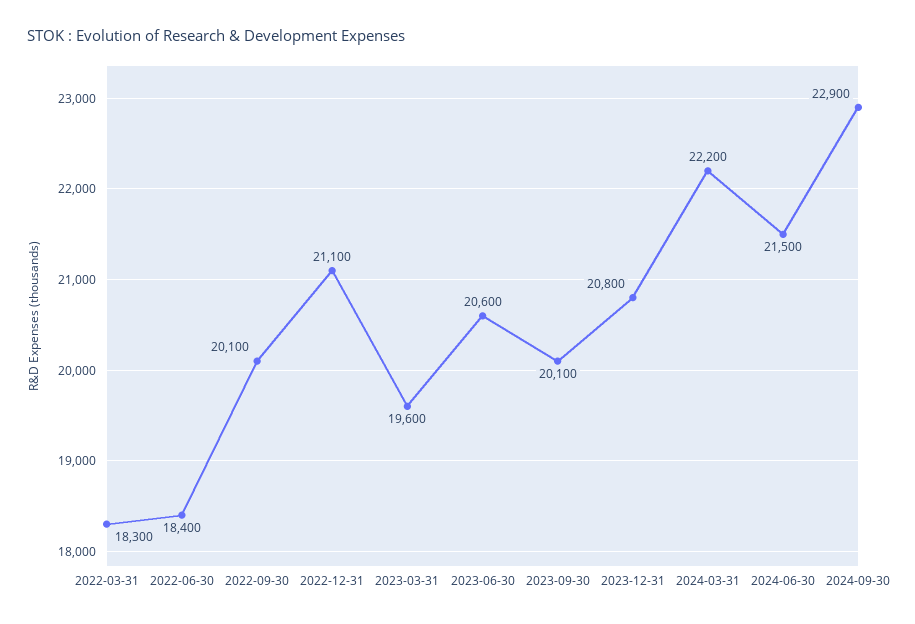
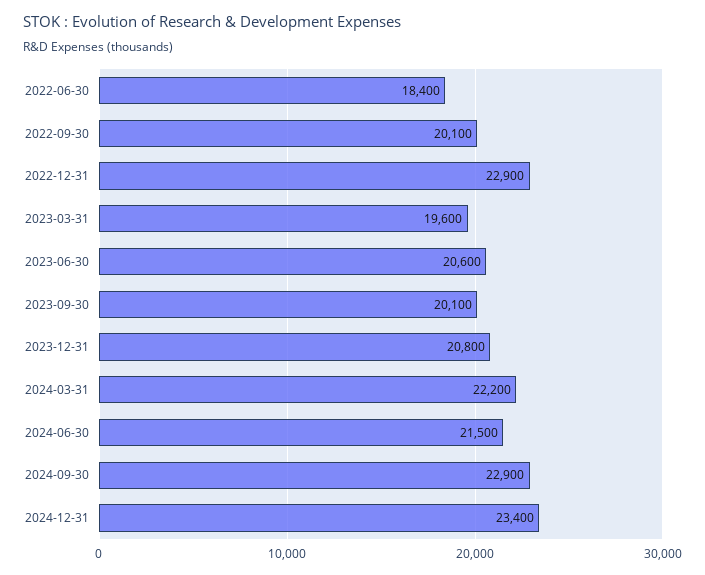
2022-03-31: 18300 -> none
2022-12-31: 21100 -> 22900
2024-12-31: none -> 23400

